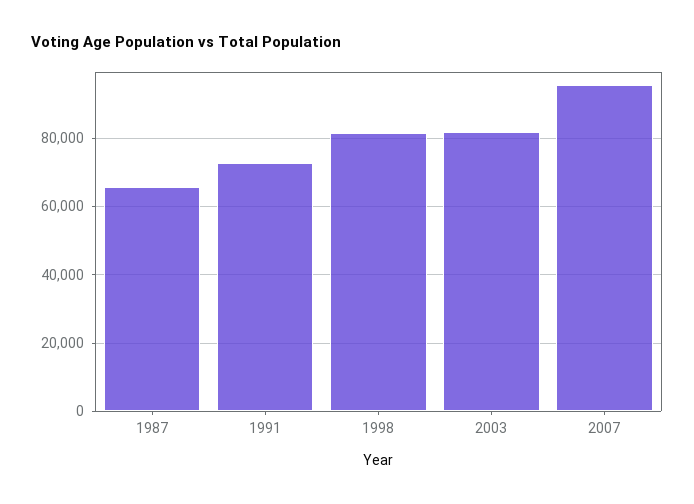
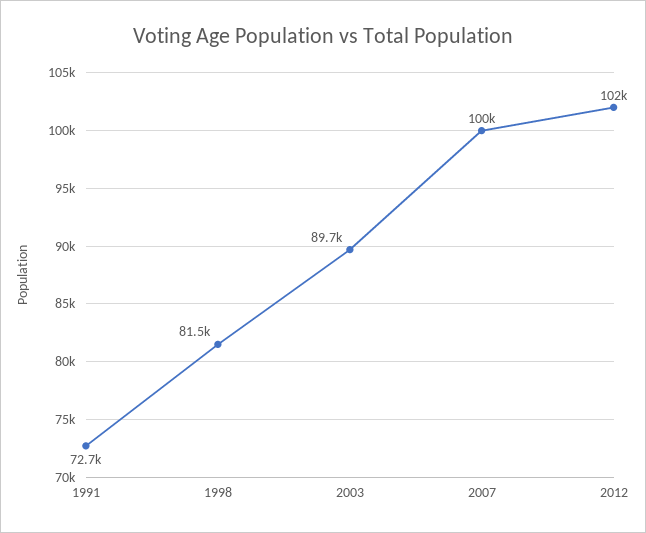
1987: 66000 -> none
2003: 82000 -> 89700
2007: 96000 -> 100000
2012: none -> 102000

